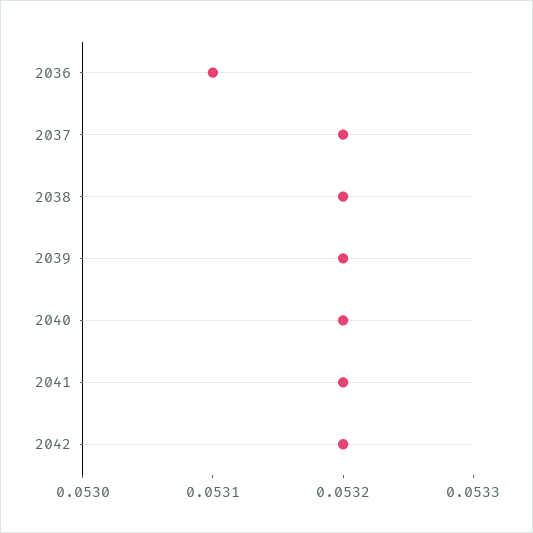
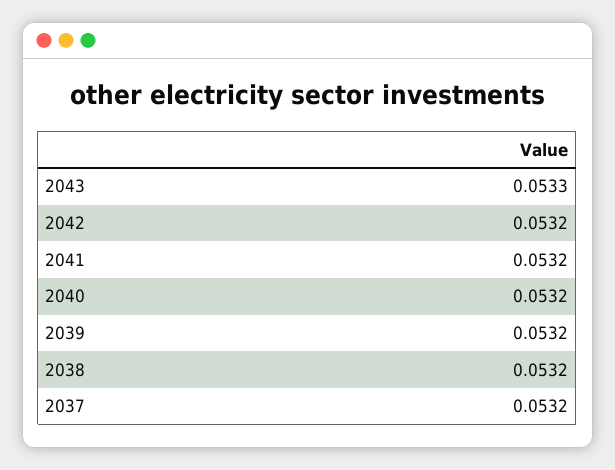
2036: 0.0531 -> none
2043: none -> 0.0533

